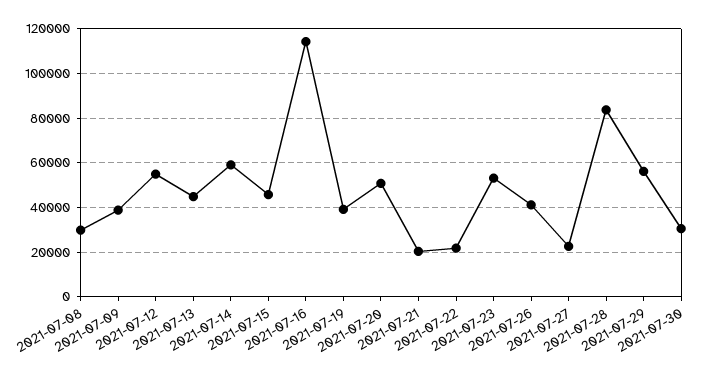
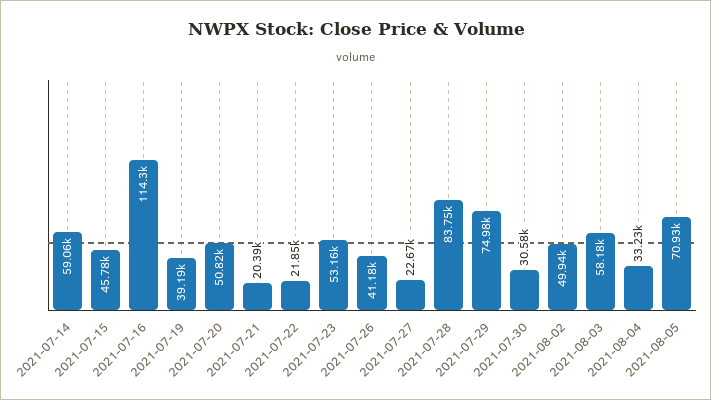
2021-07-08: 30000 -> none
2021-07-09: 40000 -> none
2021-07-12: 55000 -> none
2021-07-13: 45000 -> none
2021-07-29: 55000 -> 74980
2021-08-02: none -> 49940
2021-08-03: none -> 58180
2021-08-04: none -> 33230
2021-08-05: none -> 70930

